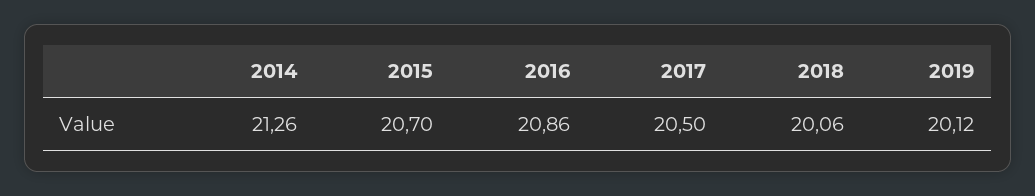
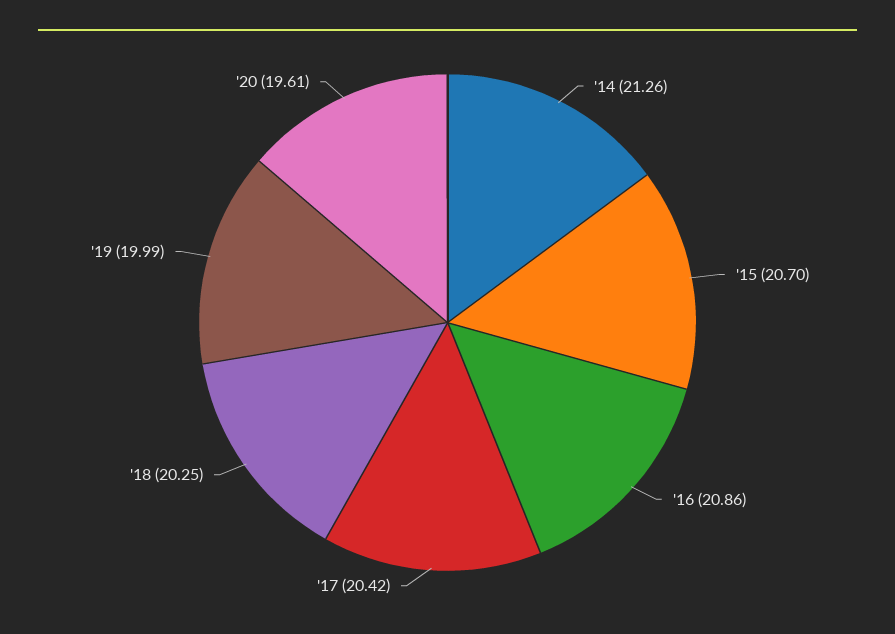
2017: 20.5 -> 20.42
2018: 20.06 -> 20.25
2019: 20.12 -> 19.99
'20: none -> 19.61

